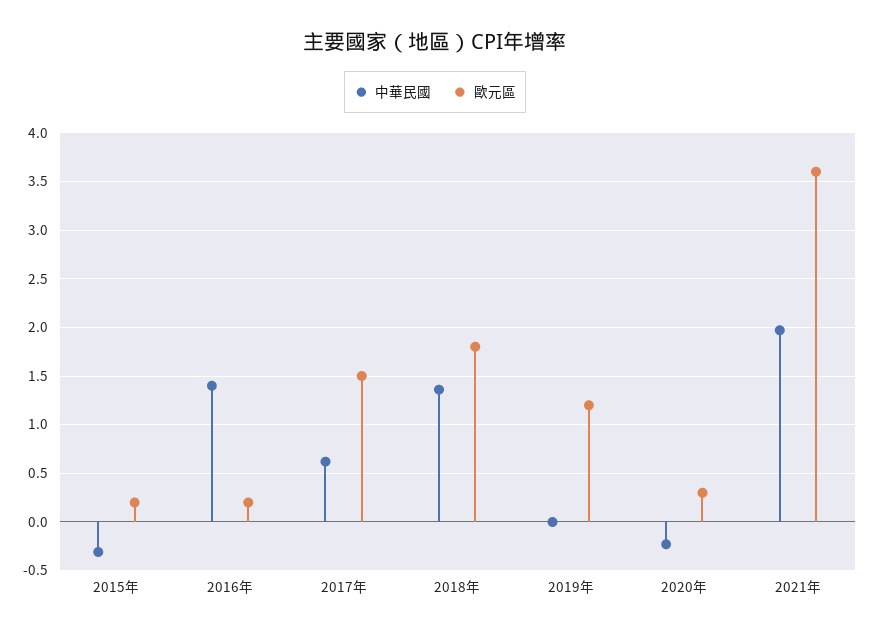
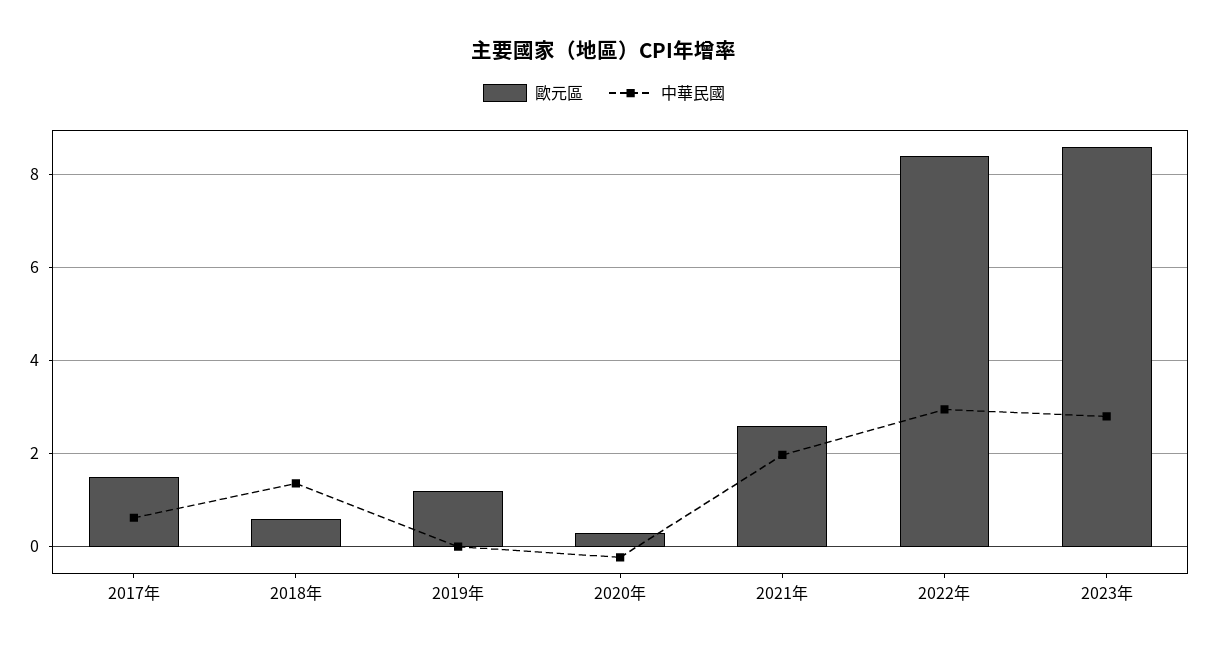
中華民國, 2015年: -0.3 -> none
歐元區, 2015年: 0.2 -> none
中華民國, 2016年: 1.4 -> none
歐元區, 2016年: 0.2 -> none
歐元區, 2018年: 1.8 -> 0.6
歐元區, 2021年: 3.6 -> 2.6
歐元區, 2022年: none -> 8.4
中華民國, 2022年: none -> 3
歐元區, 2023年: none -> 8.6
中華民國, 2023年: none -> 2.8

